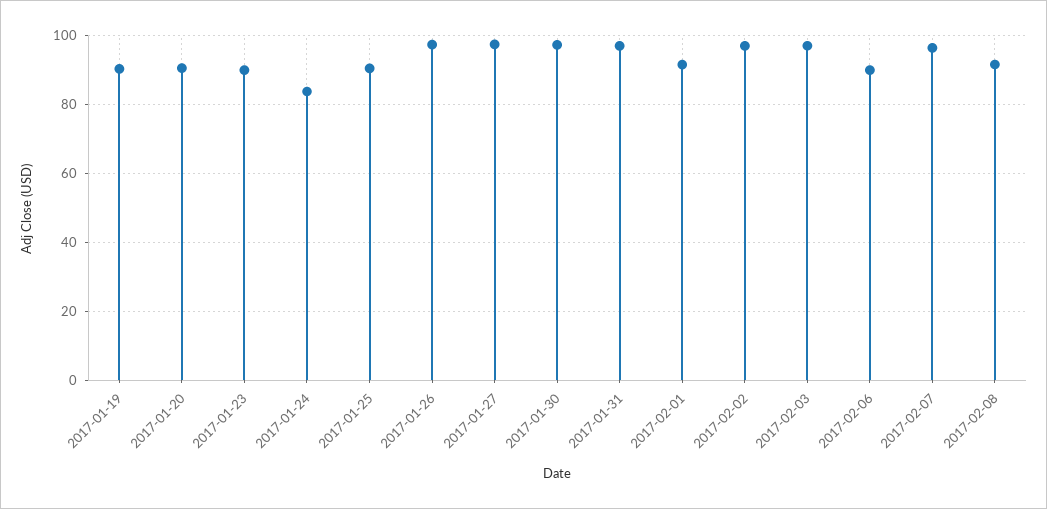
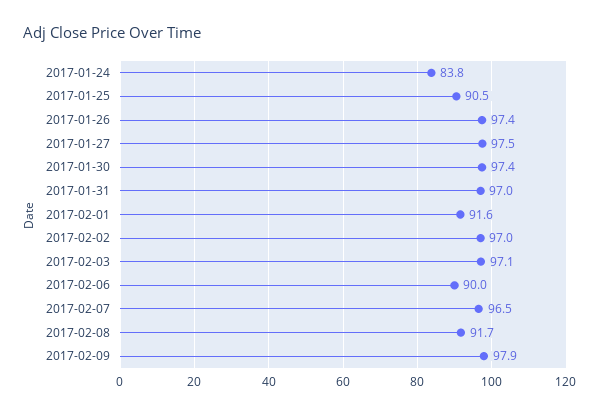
2017-01-19: 90 -> none
2017-01-20: 90 -> none
2017-01-23: 90 -> none
2017-02-09: none -> 97.9

